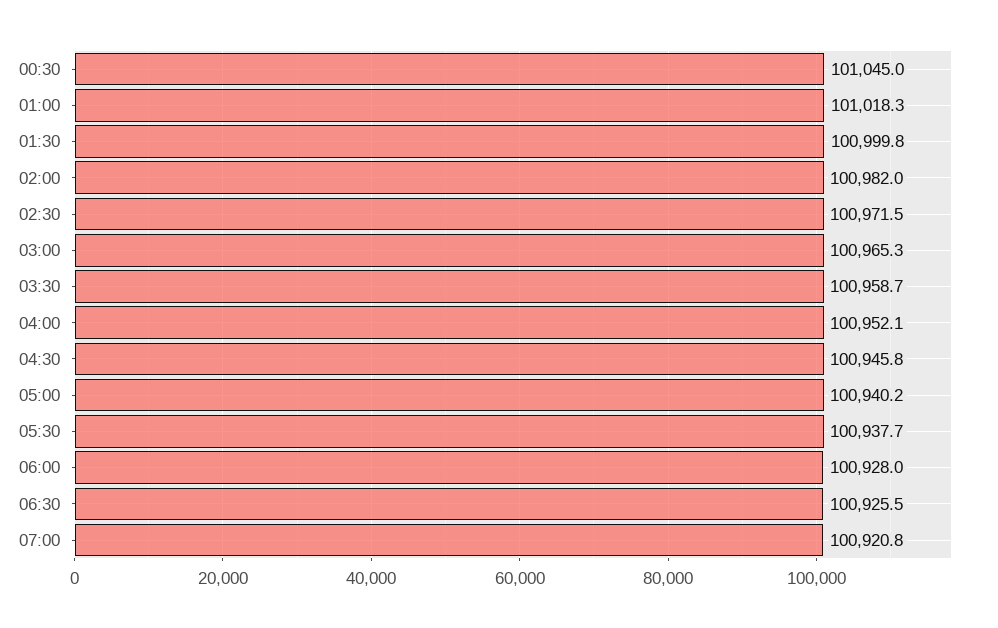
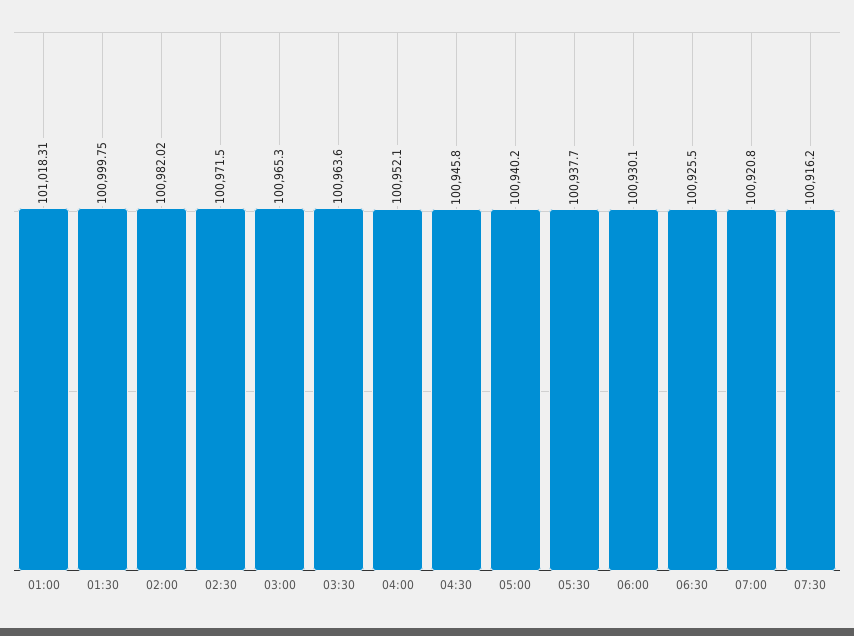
00:30: 101045 -> none
03:30: 100958.7 -> 100963.6
06:00: 100928 -> 100930.1
07:30: none -> 100916.2

